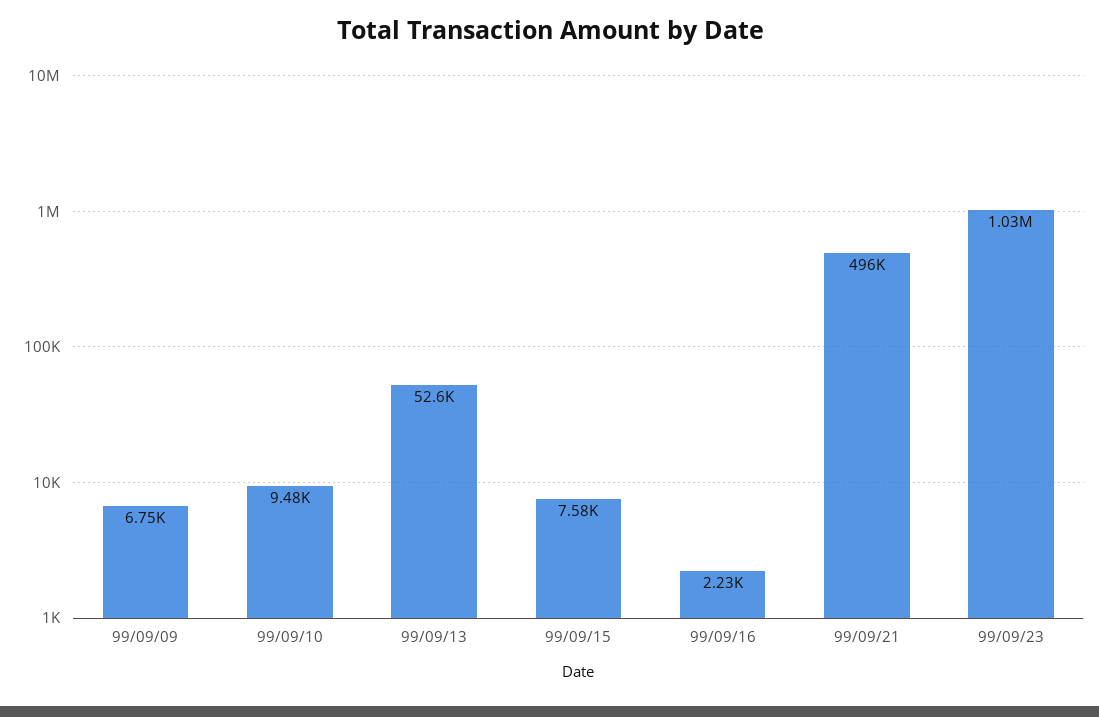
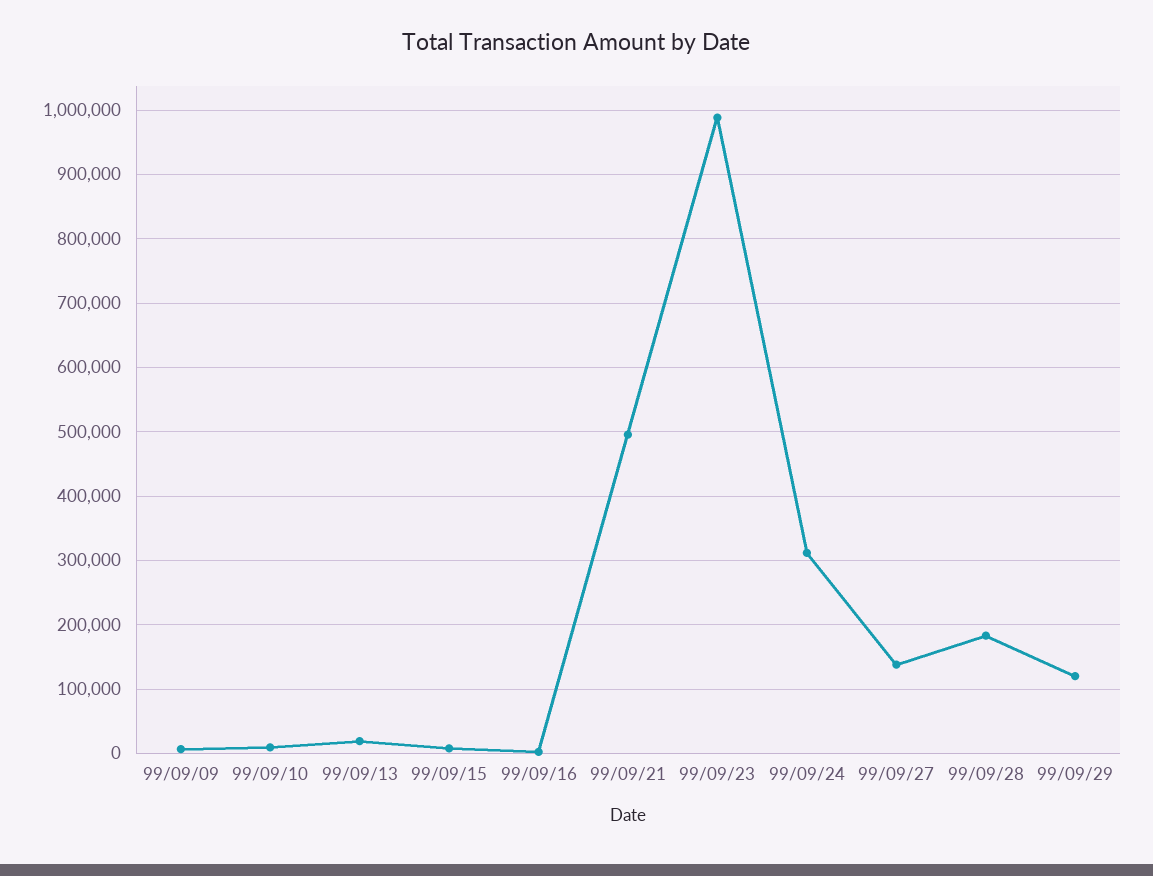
99/09/13: 52600 -> 20000
99/09/23: 1030000 -> 990000
99/09/24: none -> 310000
99/09/27: none -> 140000
99/09/28: none -> 180000
99/09/29: none -> 120000

